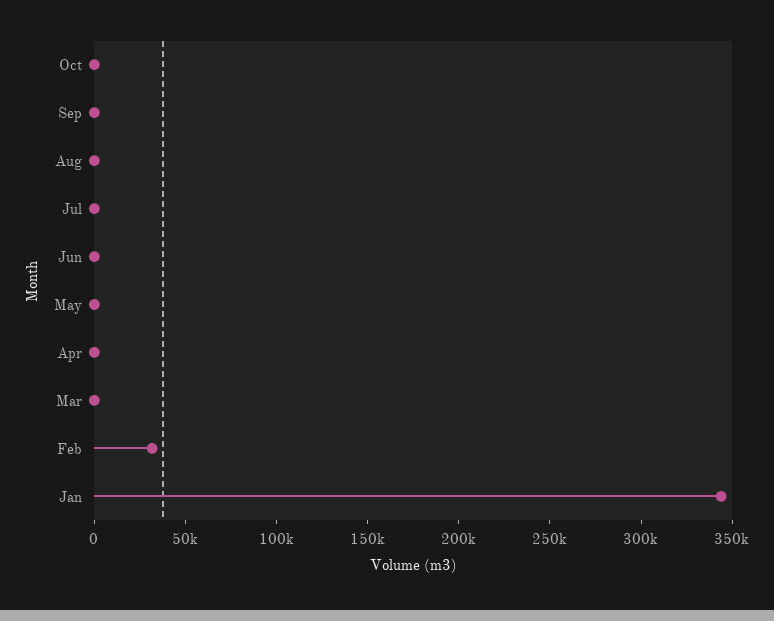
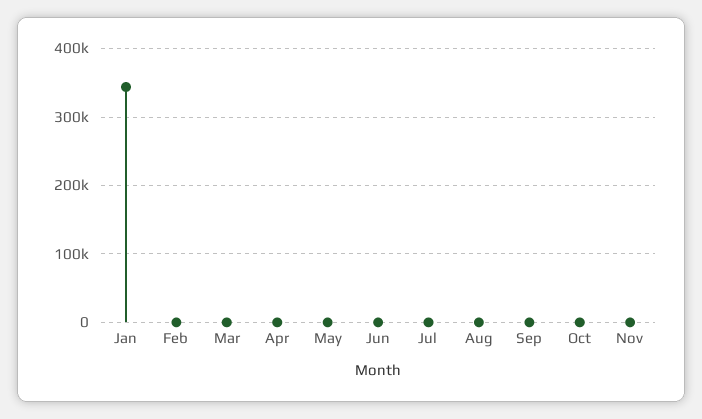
Feb: 30000 -> 0
Nov: none -> 0

